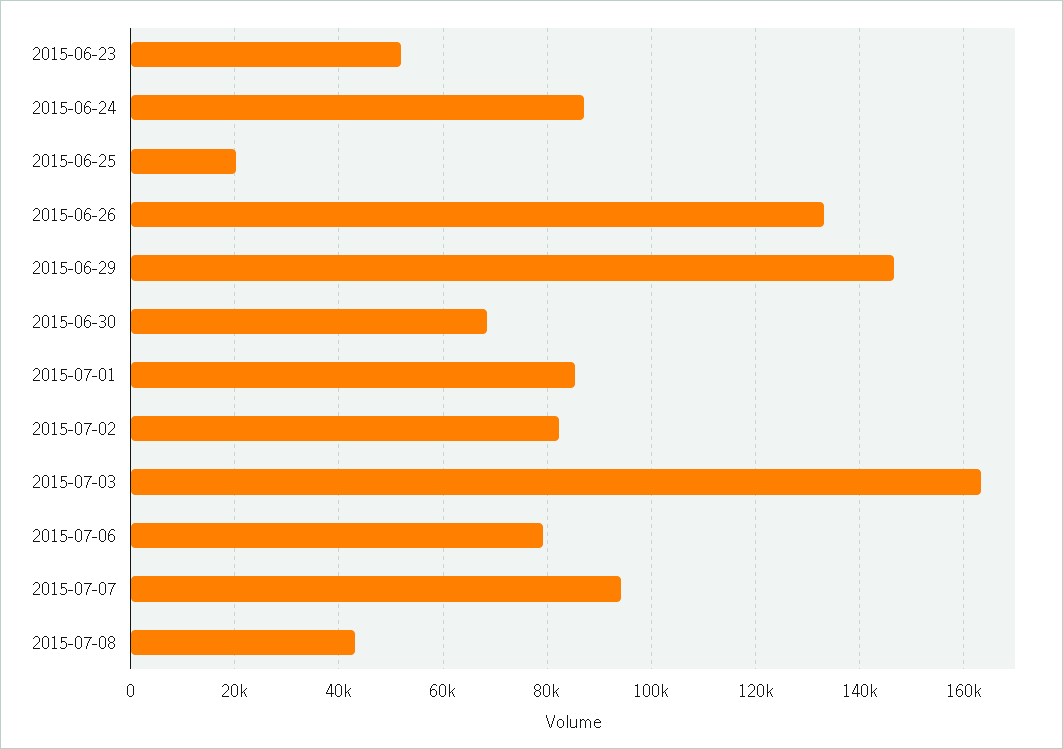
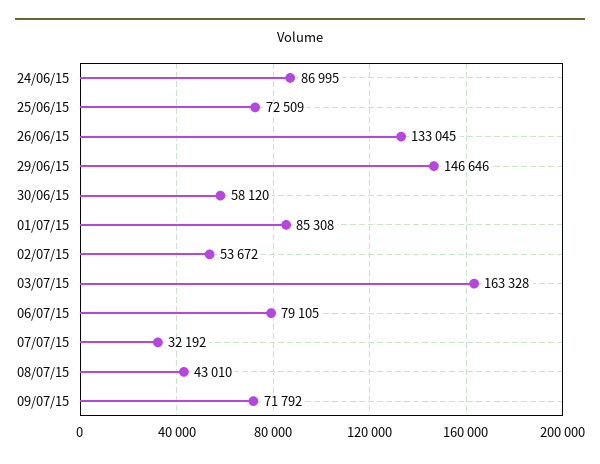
2015-06-23: 52000 -> none
2015-06-25: 20000 -> 72509
2015-06-30: 68000 -> 58120
2015-07-02: 82000 -> 53672
2015-07-07: 94000 -> 32192
09/07/15: none -> 71792

